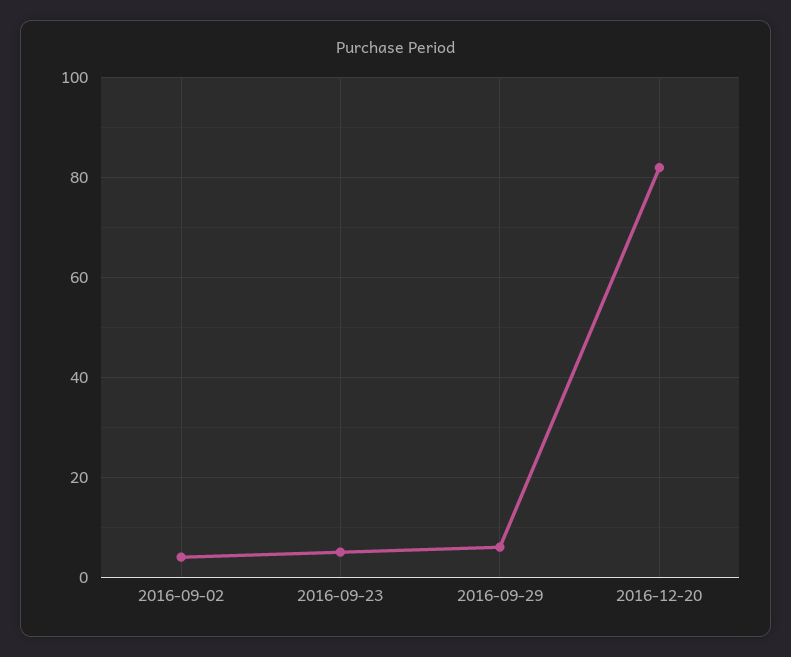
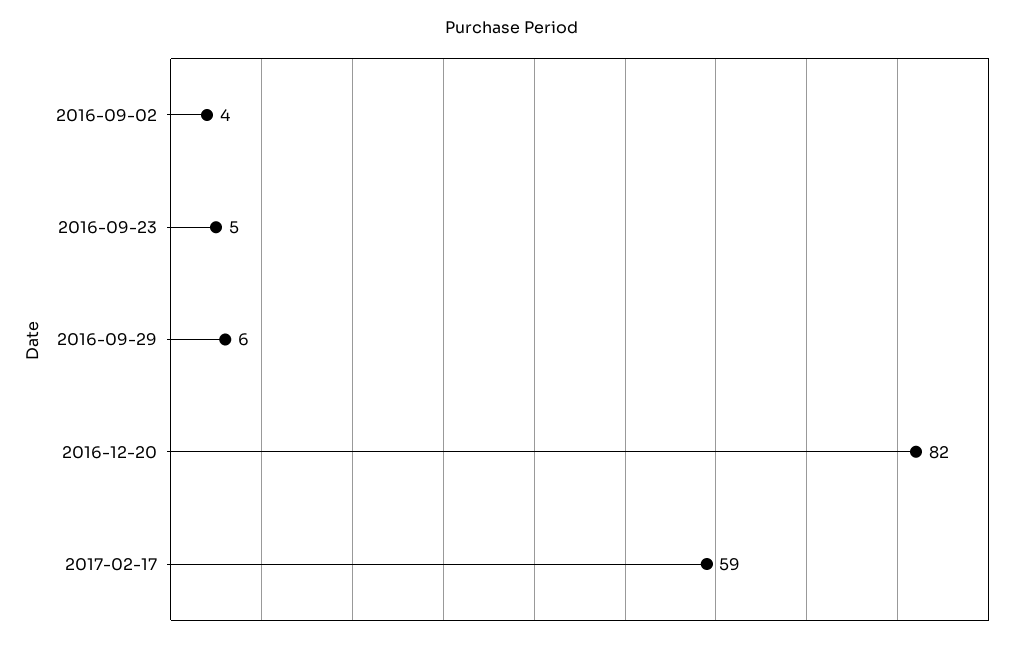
2017-02-17: none -> 59

